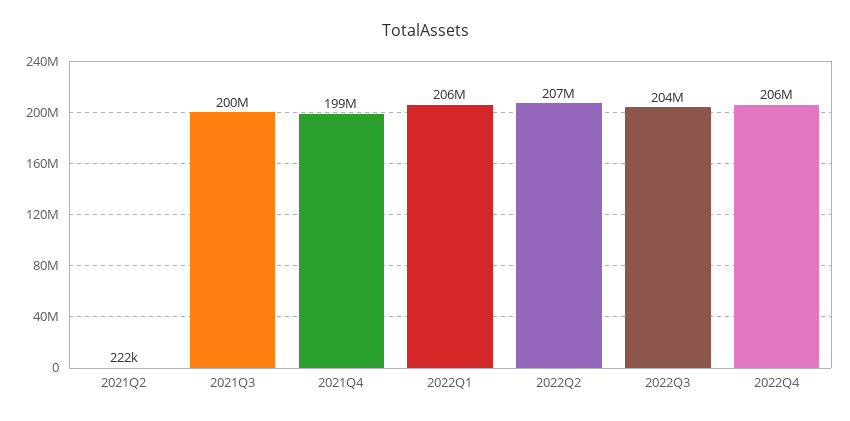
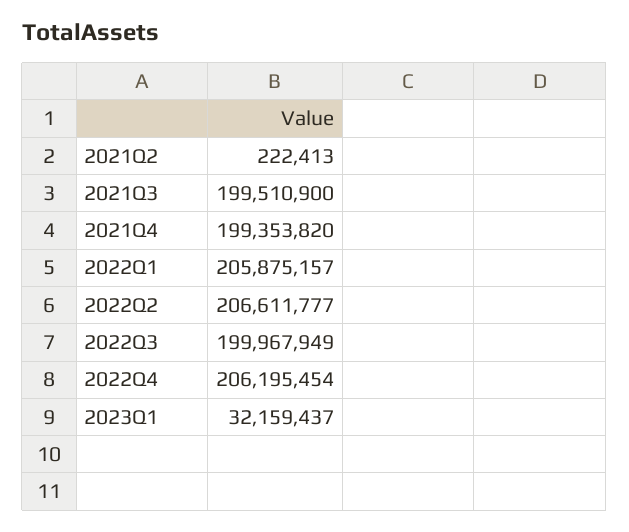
2022Q3: 204000000 -> 199967949
2023Q1: none -> 32159437

